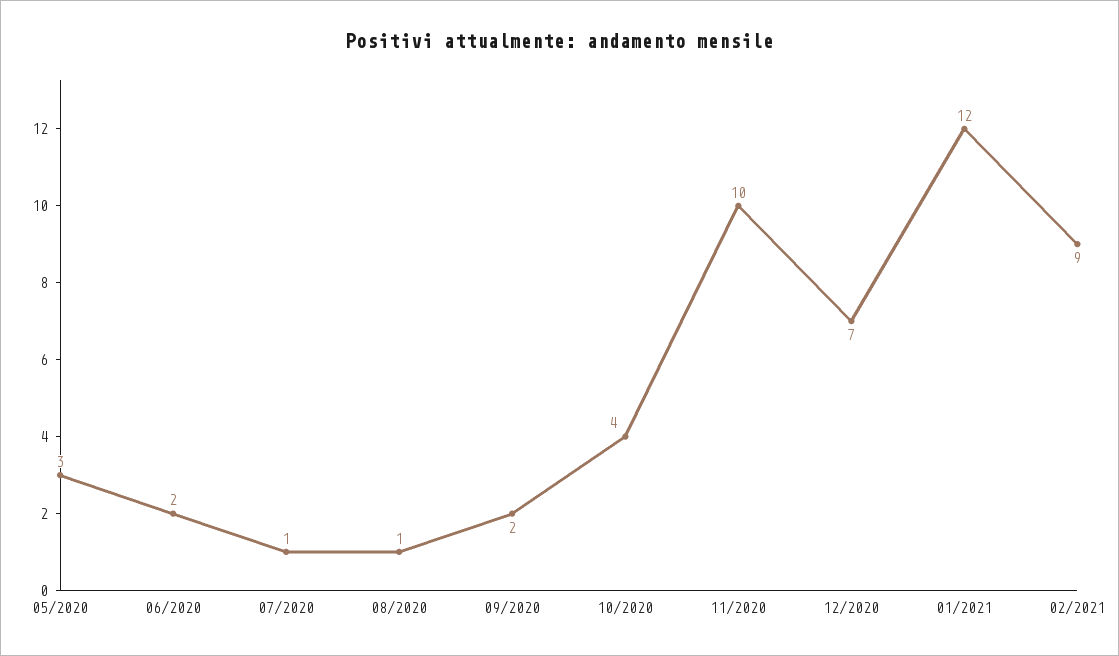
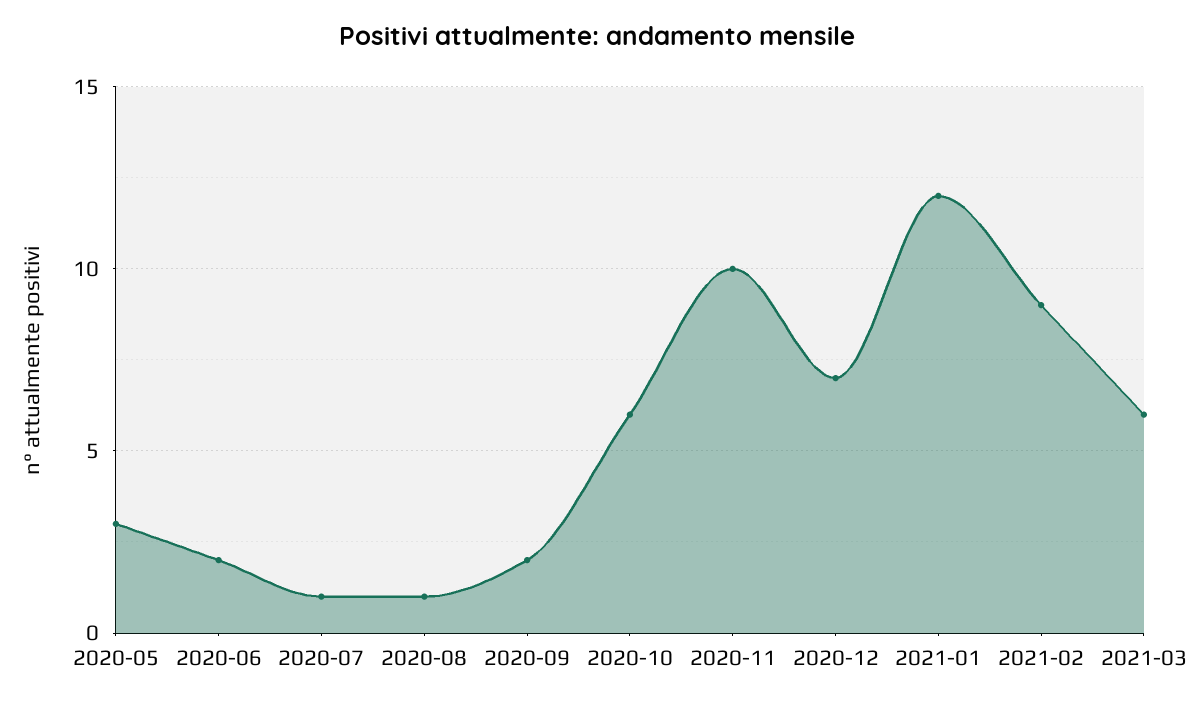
10/2020: 4 -> 6
2021-03: none -> 6

